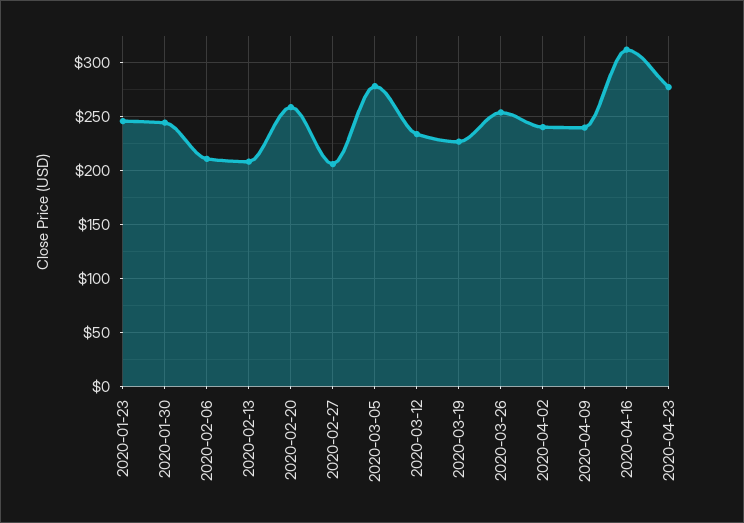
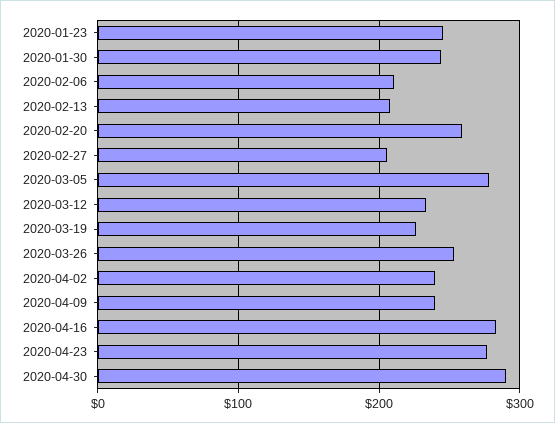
2020-04-16: 310 -> 280
2020-04-30: none -> 290

